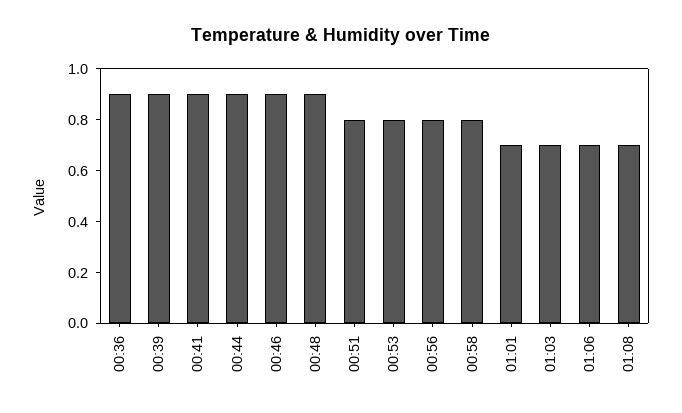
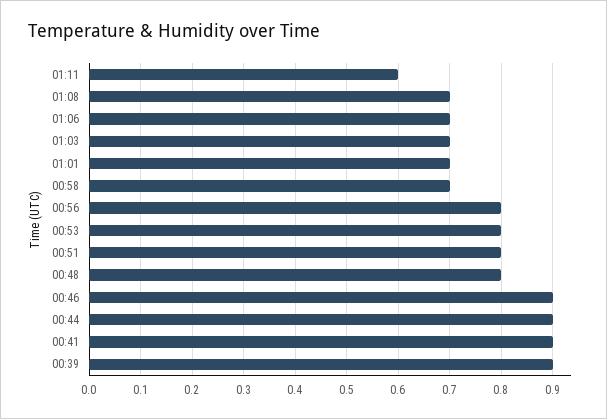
00:36: 0.9 -> none
00:48: 0.9 -> 0.8
00:58: 0.8 -> 0.7
01:11: none -> 0.6

